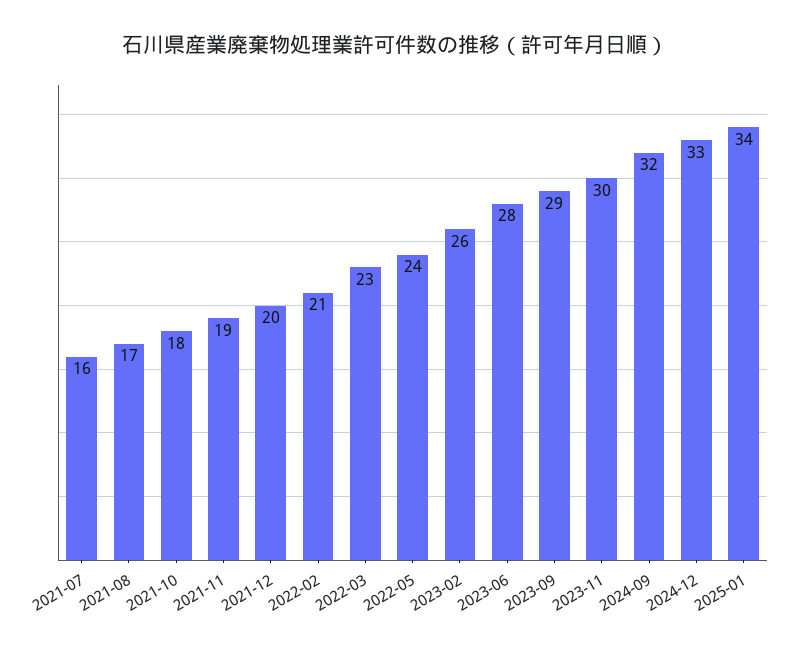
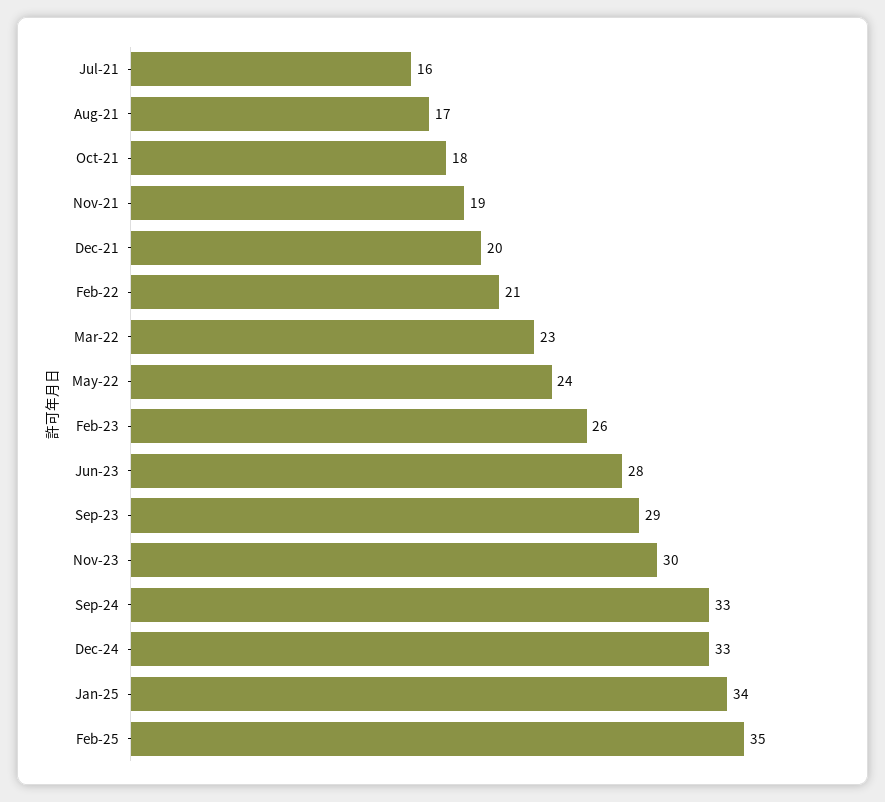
2024-09: 32 -> 33
Feb-25: none -> 35

